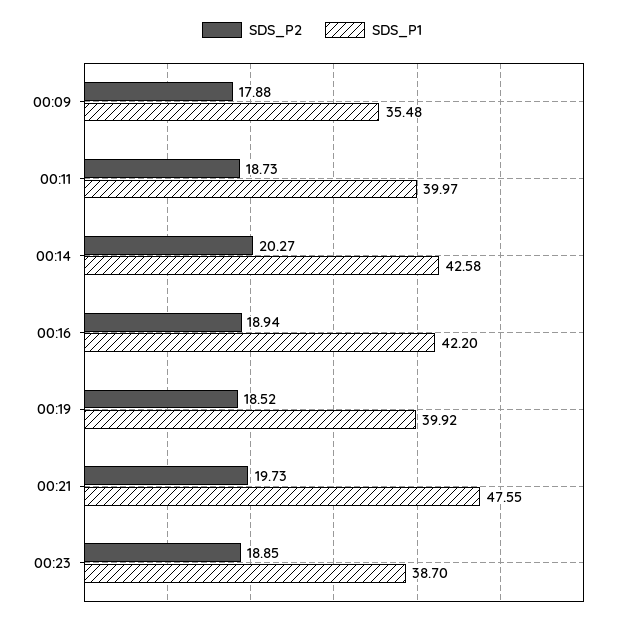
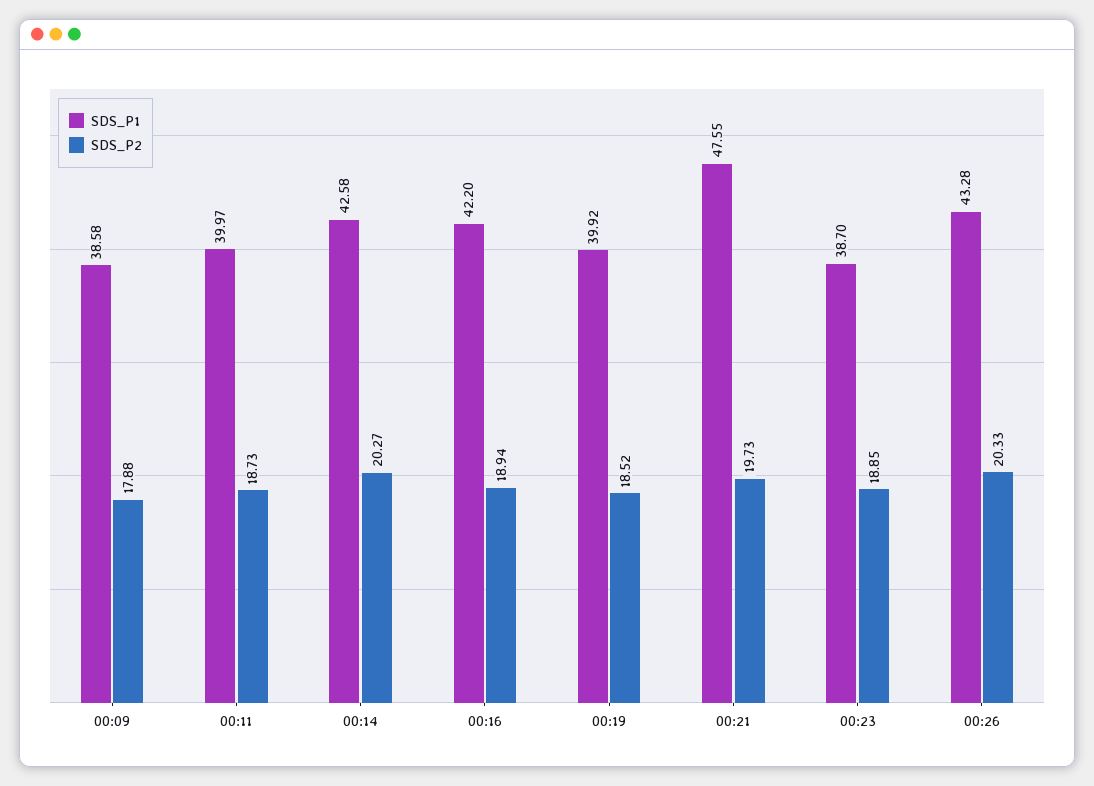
SDS_P1, 00:09: 35.48 -> 38.58
SDS_P1, 00:26: none -> 43.28
SDS_P2, 00:26: none -> 20.33

